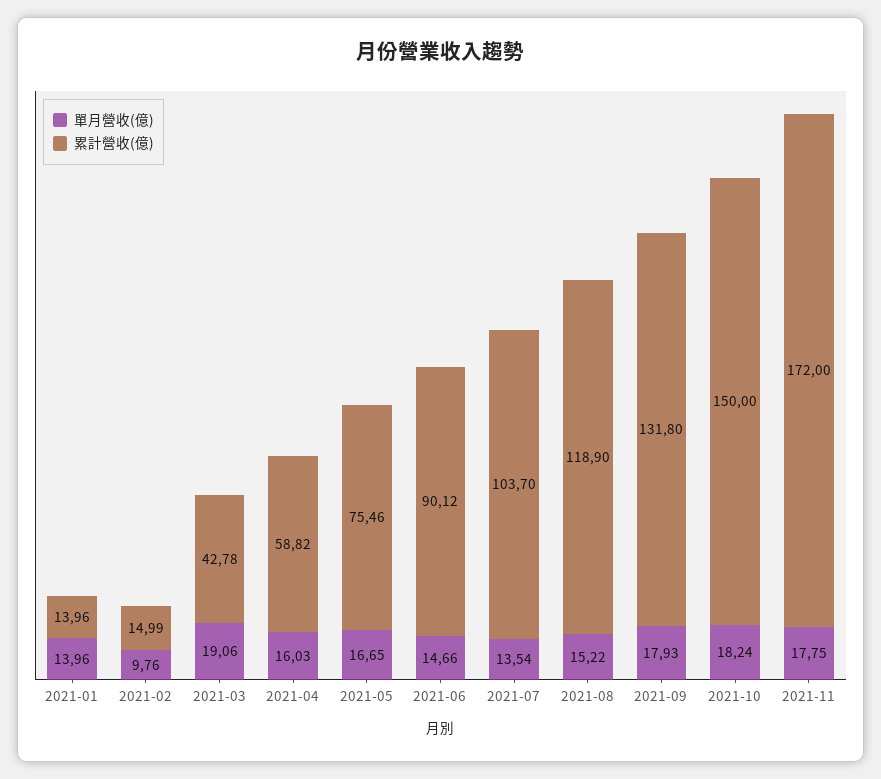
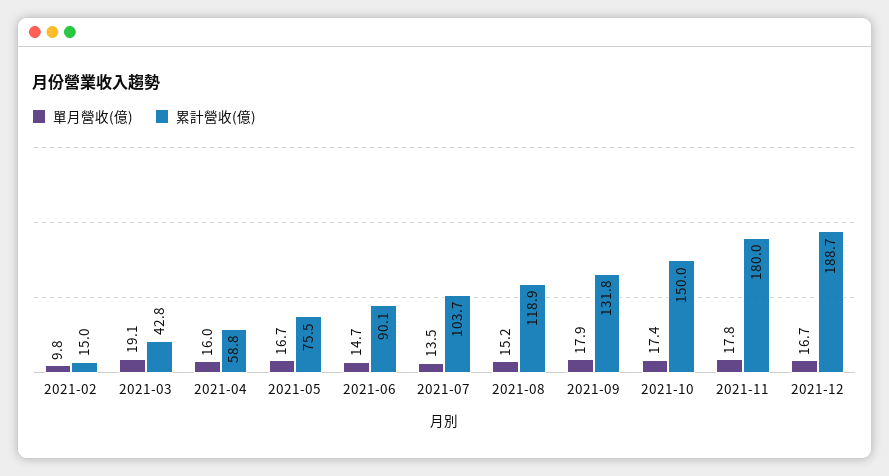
單月營收(億), 2021-01: 13.96 -> none
累計營收(億), 2021-01: 13.96 -> none
單月營收(億), 2021-10: 18.24 -> 17.4
累計營收(億), 2021-11: 172 -> 180
單月營收(億), 2021-12: none -> 16.7
累計營收(億), 2021-12: none -> 188.7

